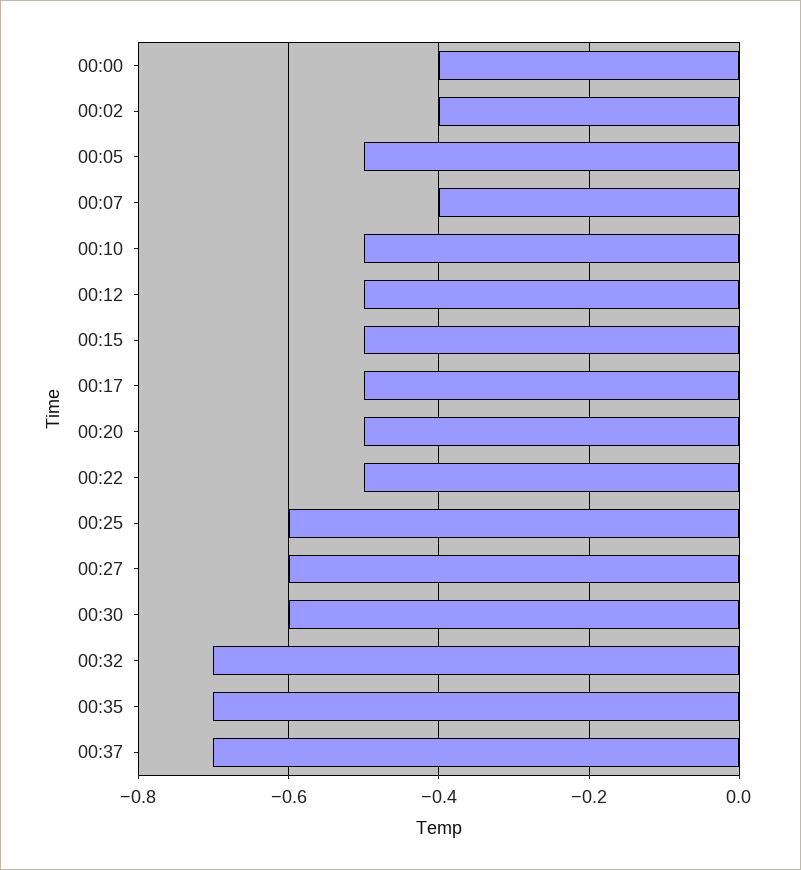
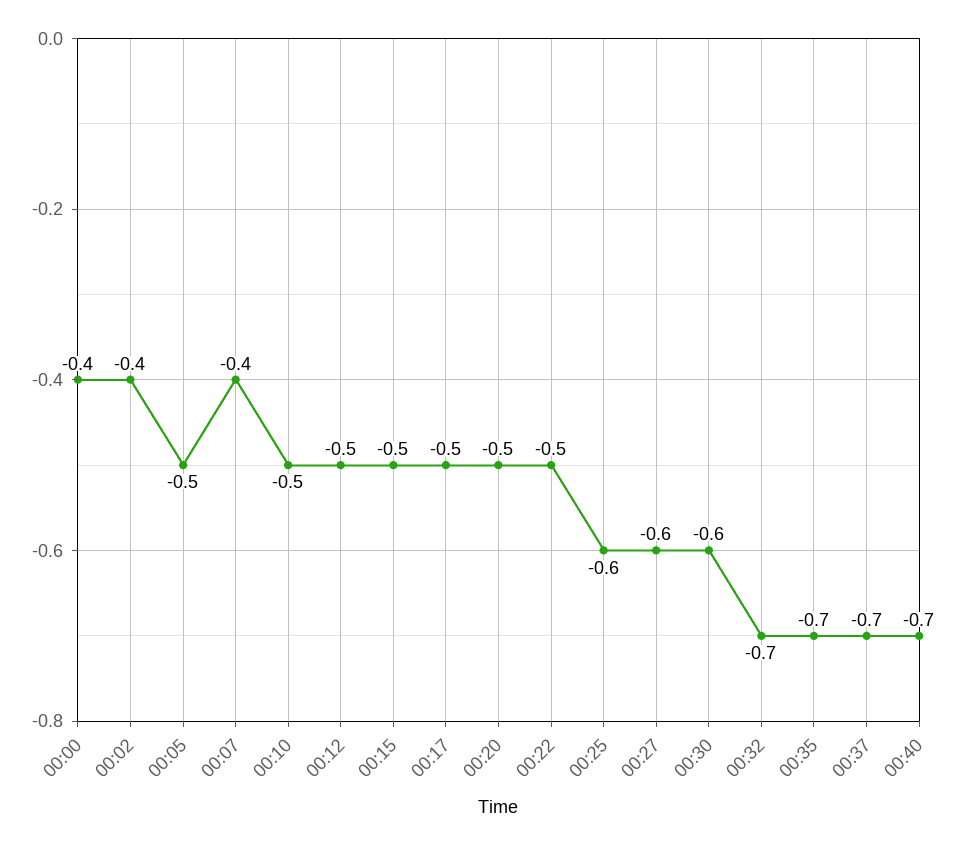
00:40: none -> -0.7

